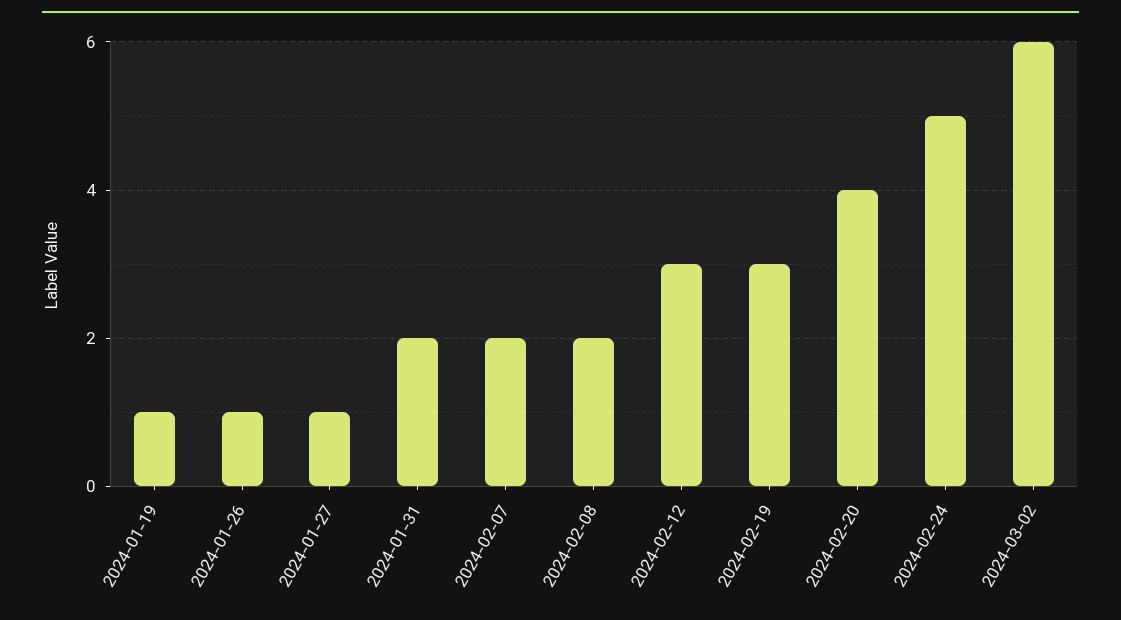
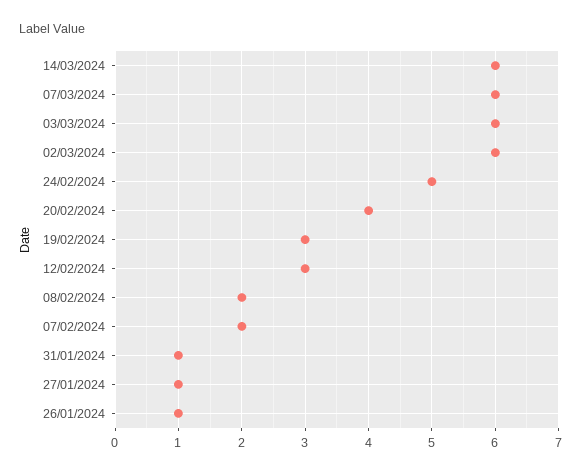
2024-01-19: 1 -> none
2024-01-31: 2 -> 1
14/03/2024: none -> 6
07/03/2024: none -> 6
03/03/2024: none -> 6

